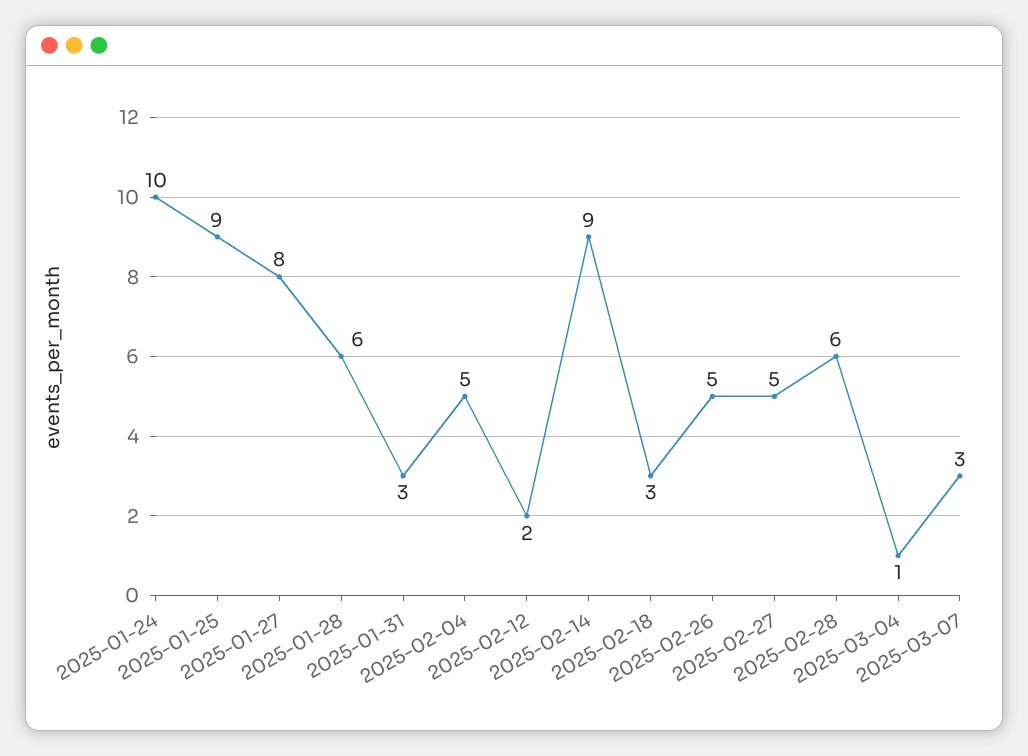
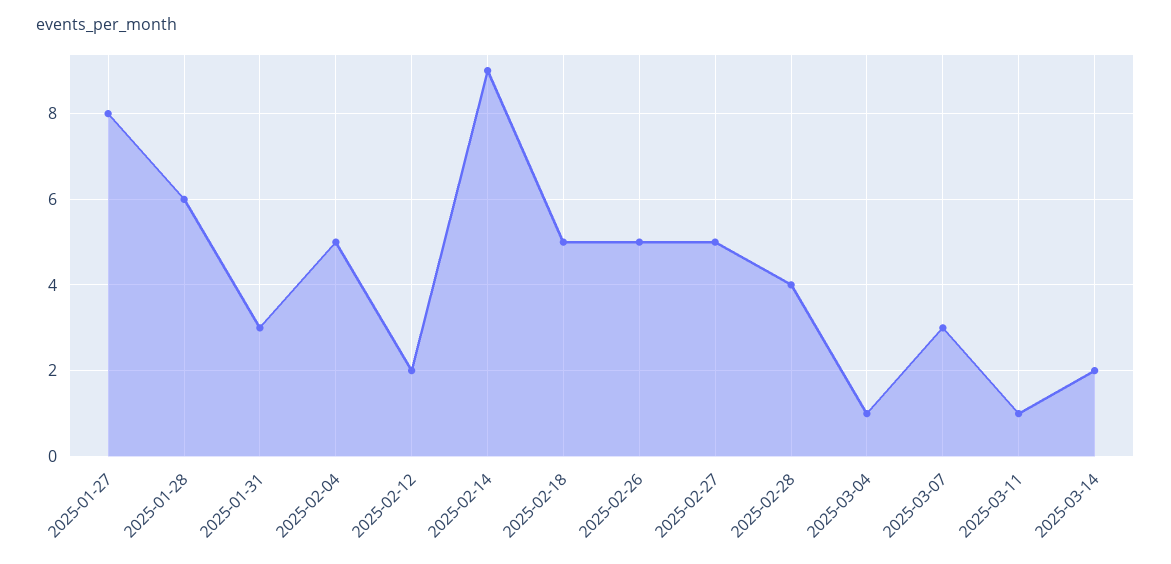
2025-01-24: 10 -> none
2025-01-25: 9 -> none
2025-02-18: 3 -> 5
2025-02-28: 6 -> 4
2025-03-11: none -> 1
2025-03-14: none -> 2

